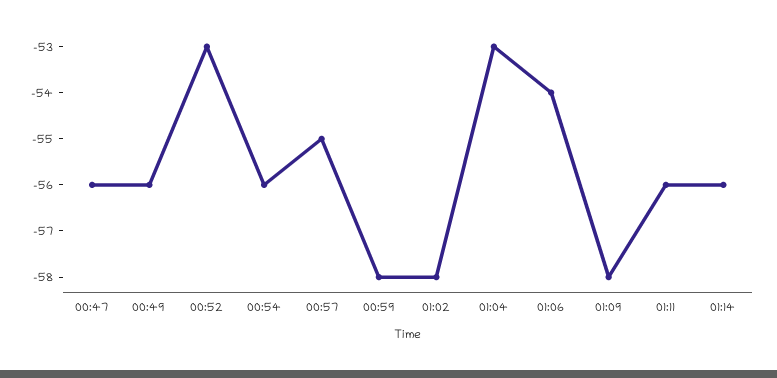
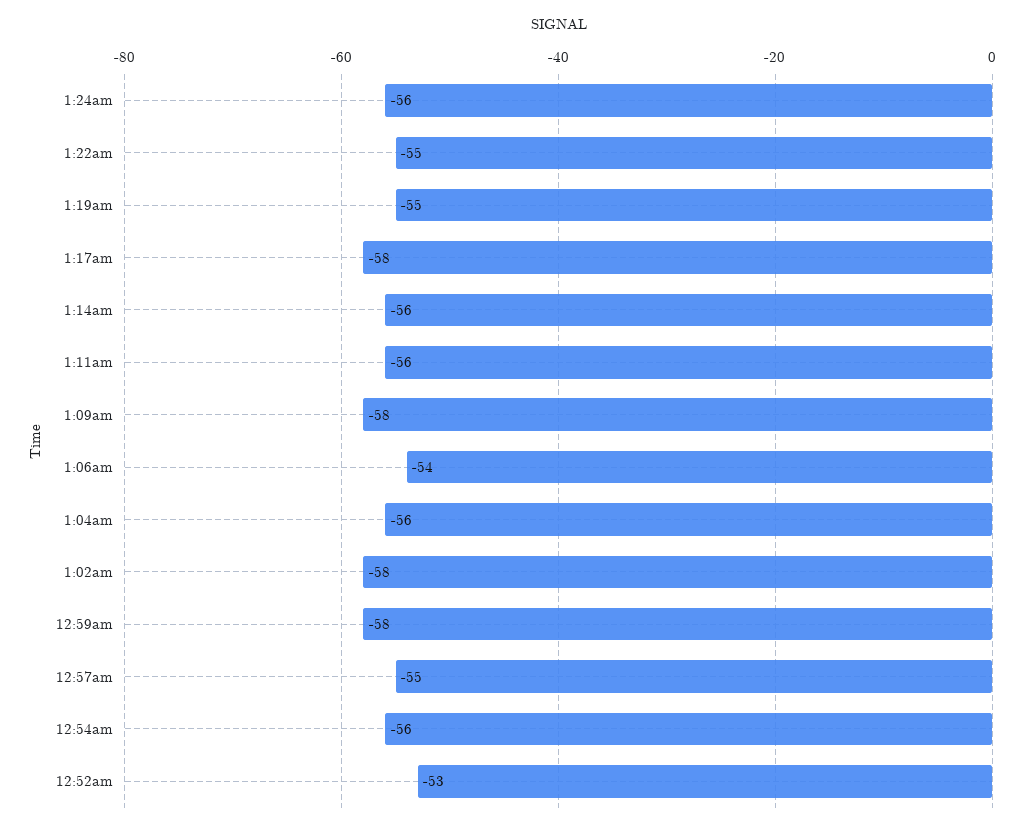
00:47: -56 -> none
00:49: -56 -> none
01:04: -53 -> -56
1:24am: none -> -56
1:22am: none -> -55
1:19am: none -> -55
1:17am: none -> -58

